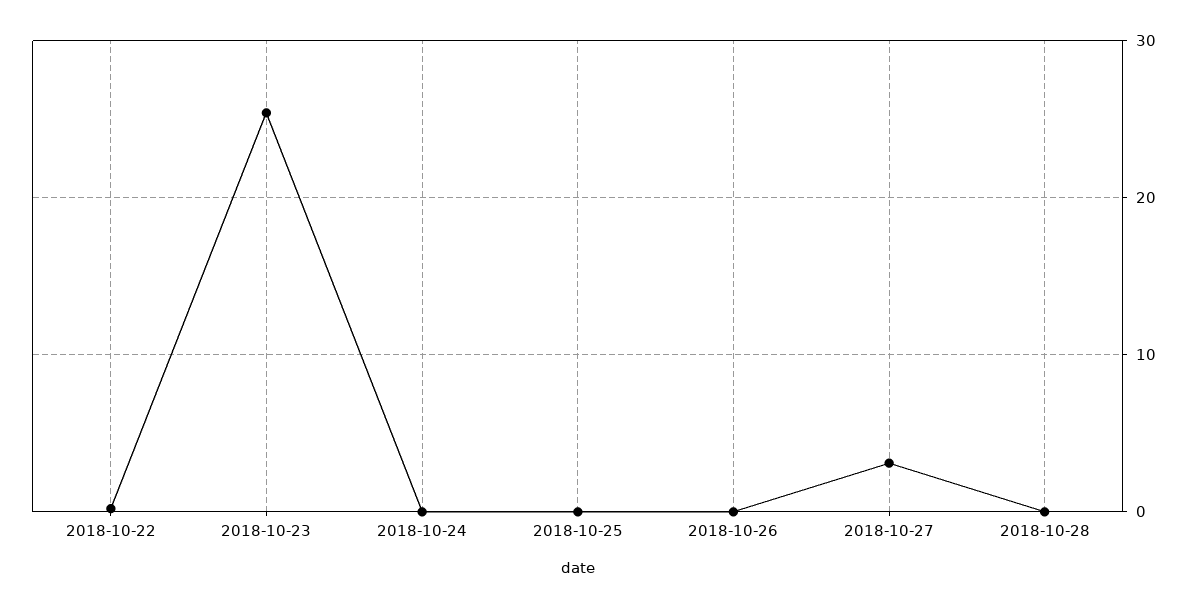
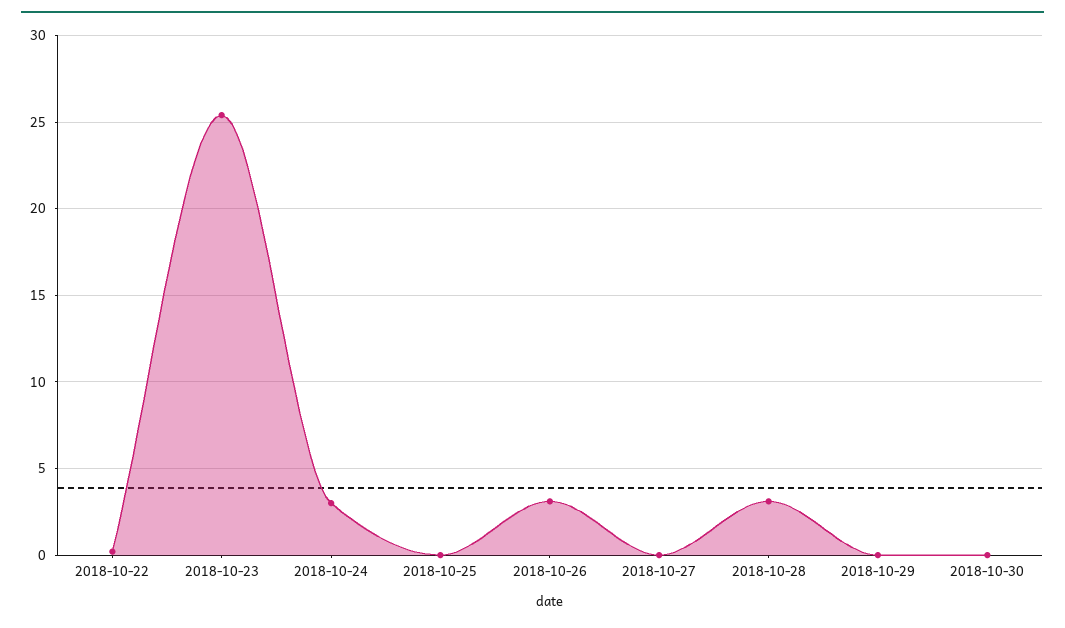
2018-10-24: 0 -> 3
2018-10-26: 0 -> 3
2018-10-27: 3 -> 0
2018-10-28: 0 -> 3
2018-10-29: none -> 0
2018-10-30: none -> 0

